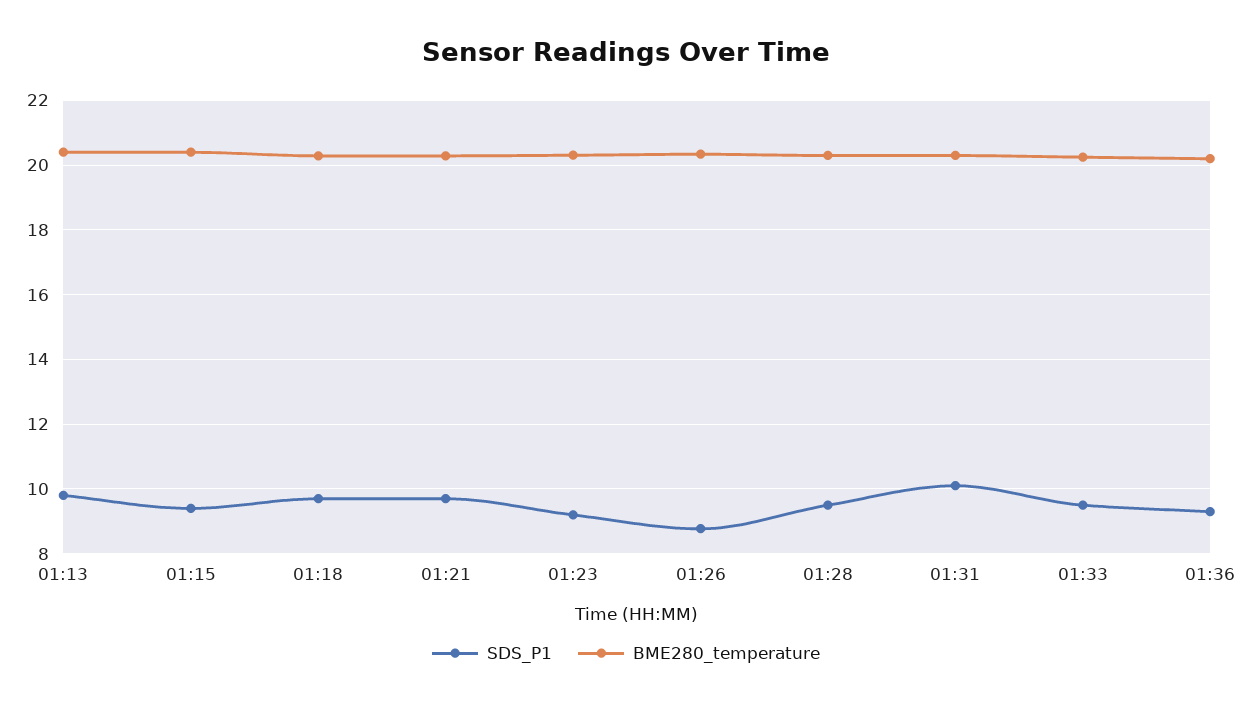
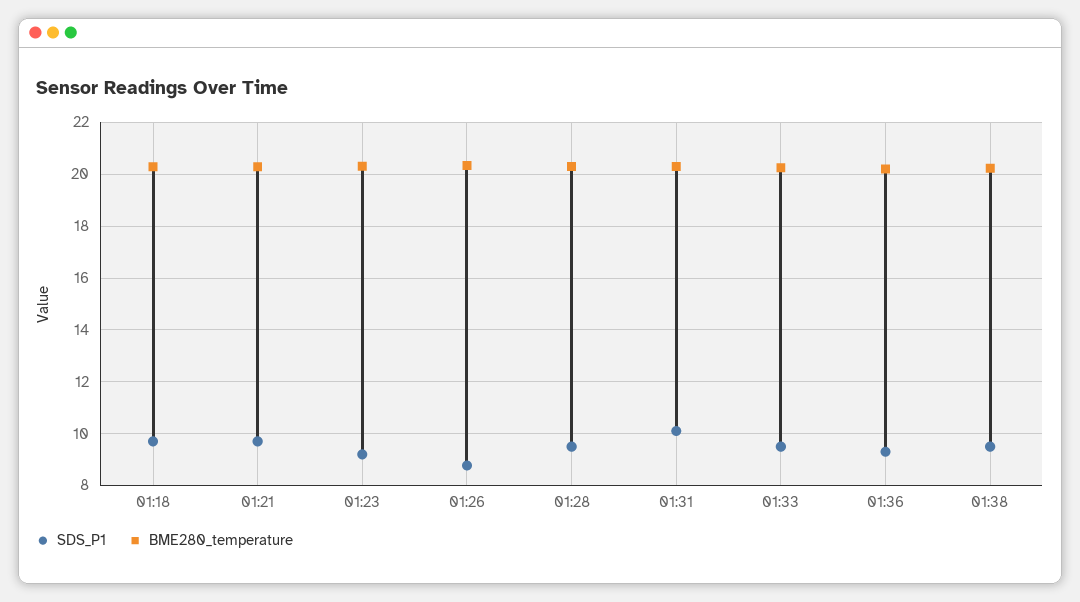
SDS_P1, 01:13: 9.8 -> none
BME280_temperature, 01:13: 20.4 -> none
SDS_P1, 01:15: 9.4 -> none
BME280_temperature, 01:15: 20.4 -> none
SDS_P1, 01:38: none -> 9.5
BME280_temperature, 01:38: none -> 20.25

